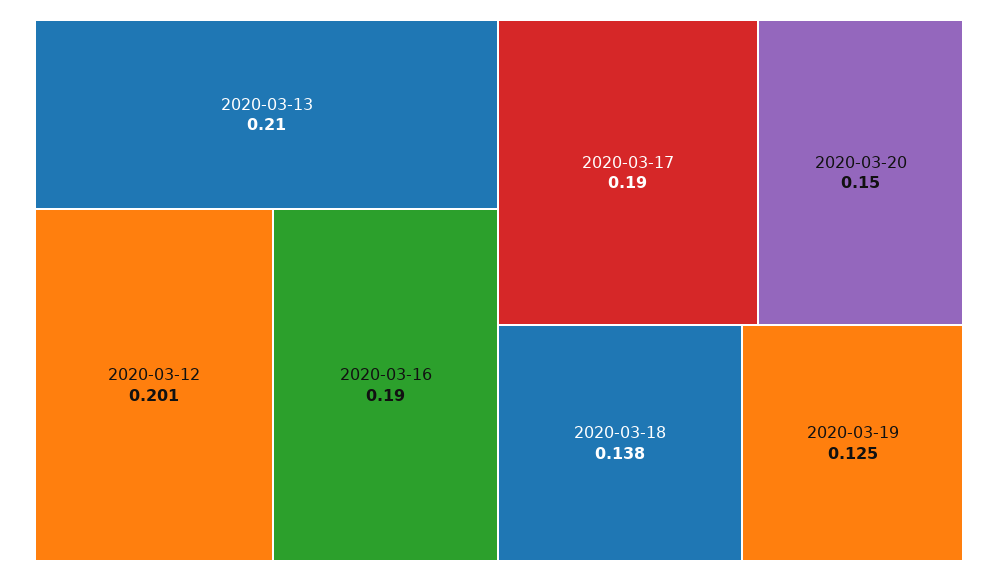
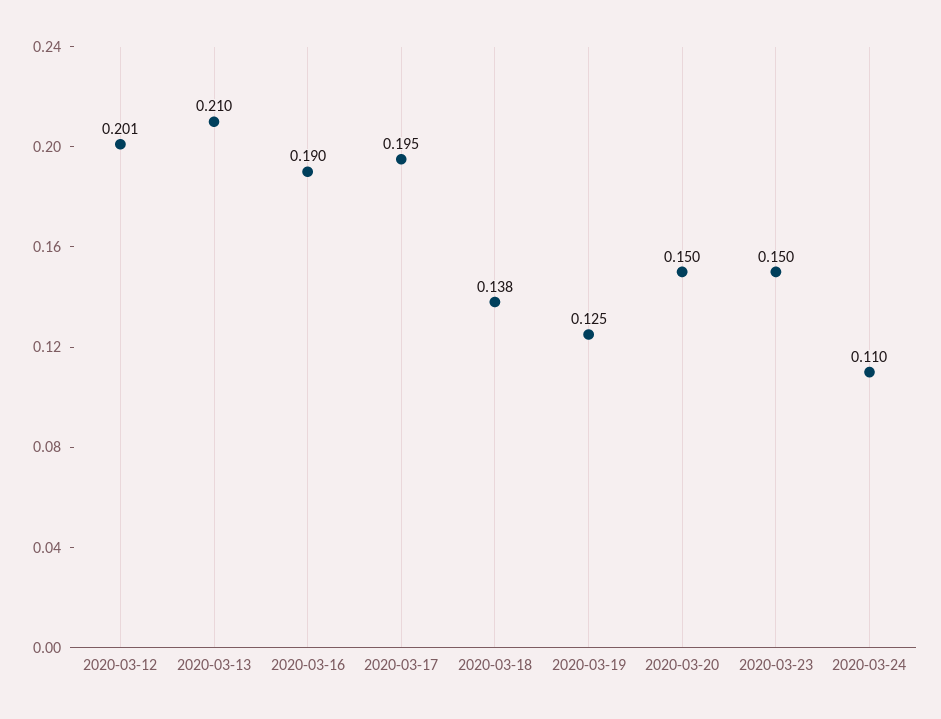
2020-03-17: 0.19 -> 0.195
2020-03-23: none -> 0.15
2020-03-24: none -> 0.11

